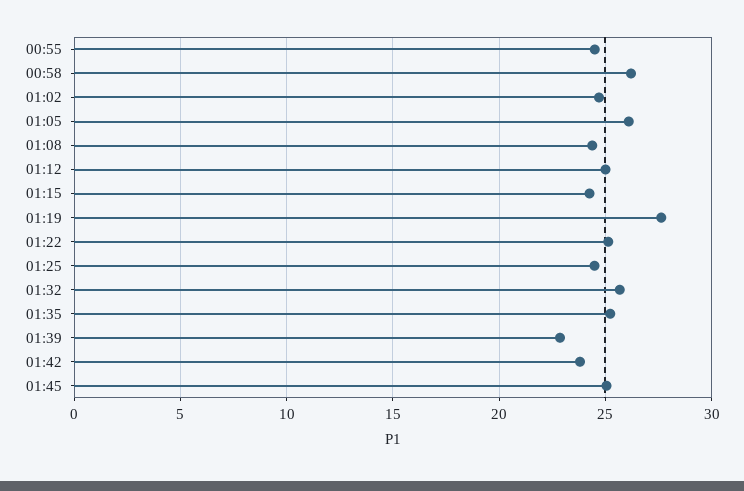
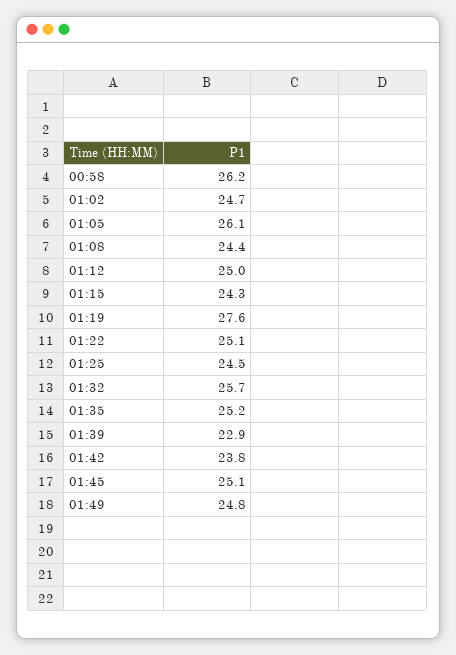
00:55: 24.5 -> none
01:49: none -> 24.8

